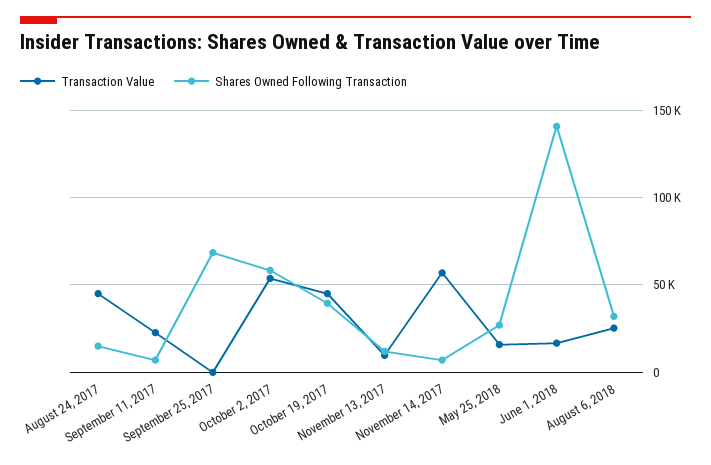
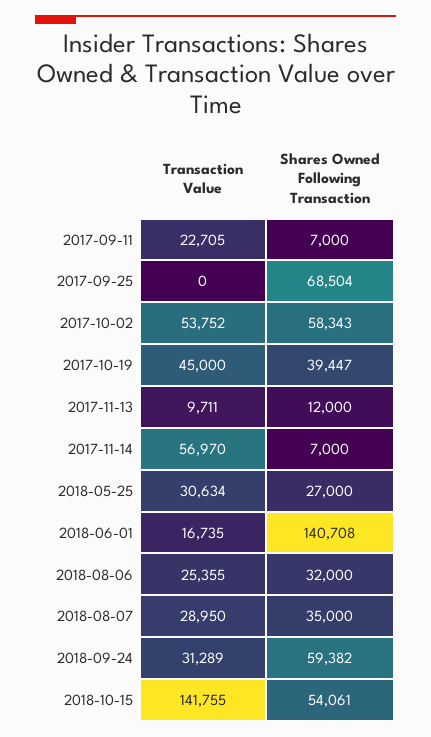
Transaction Value, August 24, 2017: 45000 -> none
Shares Owned Following Transaction, August 24, 2017: 15000 -> none
Transaction Value, May 25, 2018: 15000 -> 30634
Transaction Value, 2018-08-07: none -> 28950
Shares Owned Following Transaction, 2018-08-07: none -> 35000
Transaction Value, 2018-09-24: none -> 31289
Shares Owned Following Transaction, 2018-09-24: none -> 59382
Transaction Value, 2018-10-15: none -> 141755
Shares Owned Following Transaction, 2018-10-15: none -> 54061

